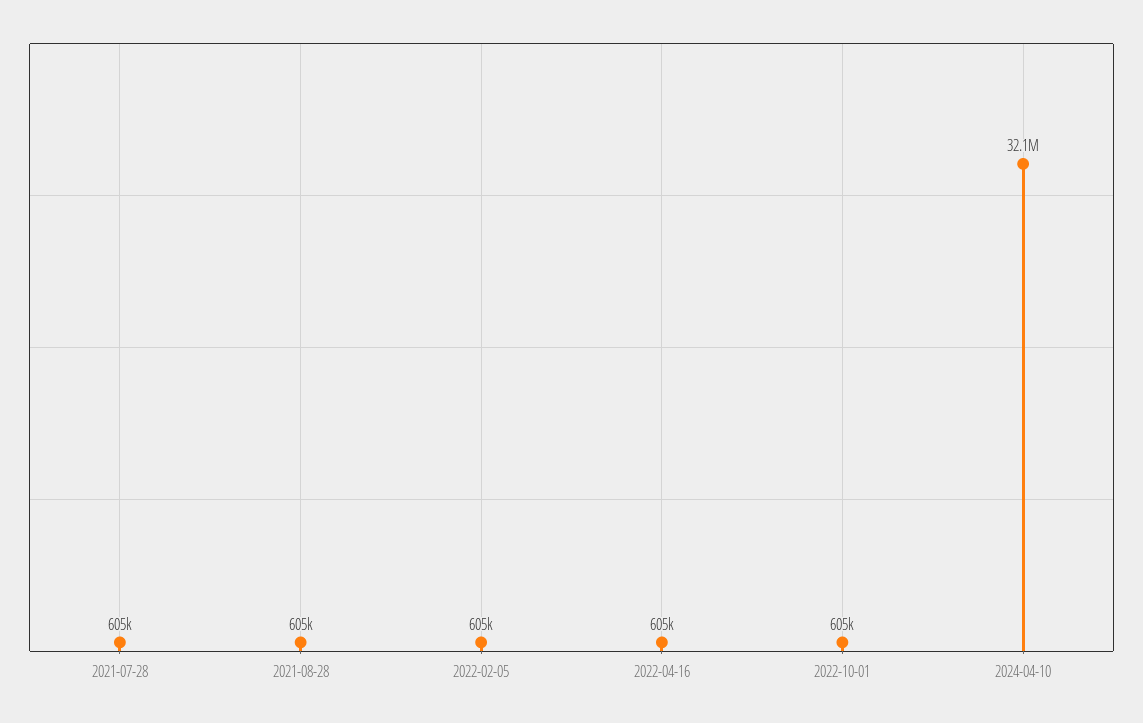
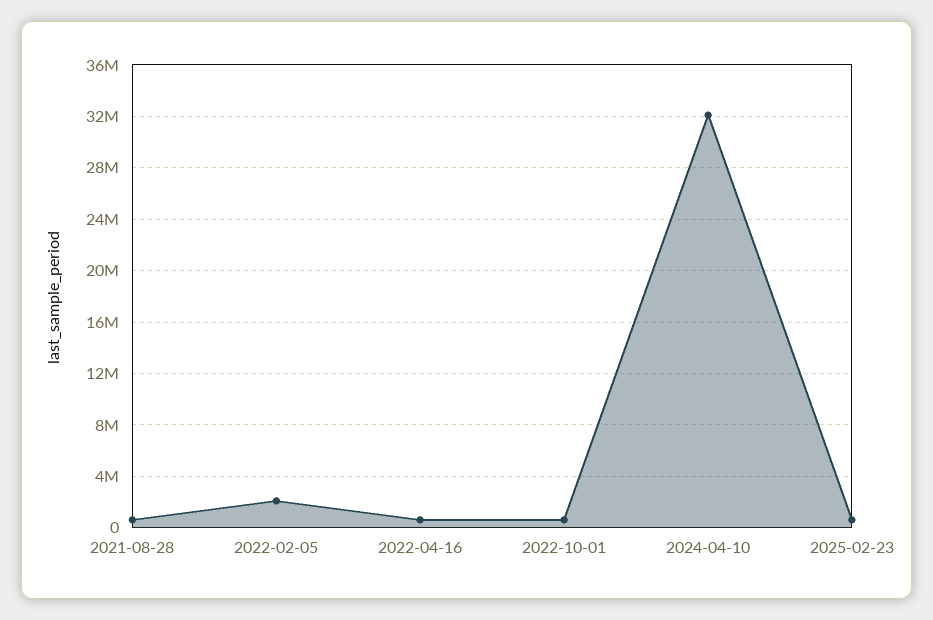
2021-07-28: 605000 -> none
2022-02-05: 605000 -> 2000000
2025-02-23: none -> 500000

